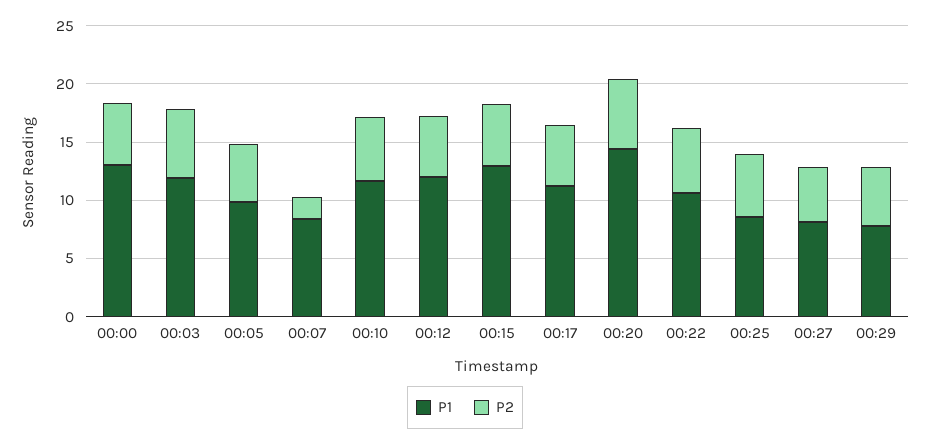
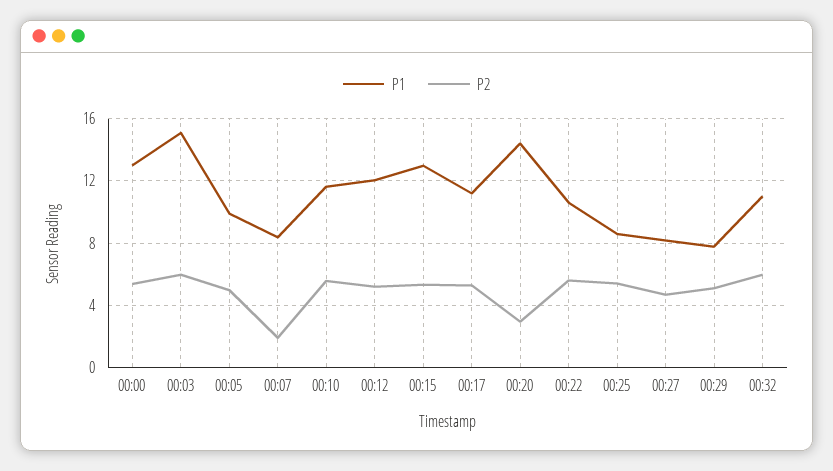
P1, 00:03: 12 -> 15
P2, 00:20: 6 -> 3
P1, 00:32: none -> 11
P2, 00:32: none -> 6

